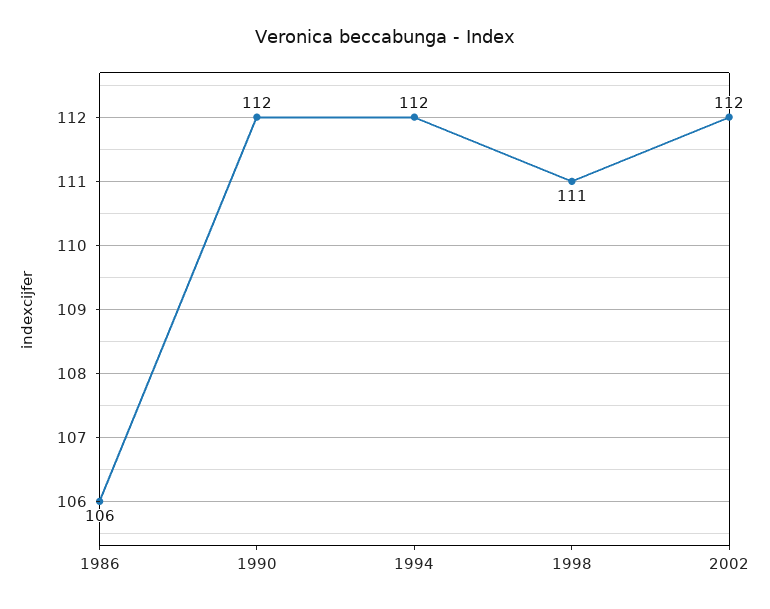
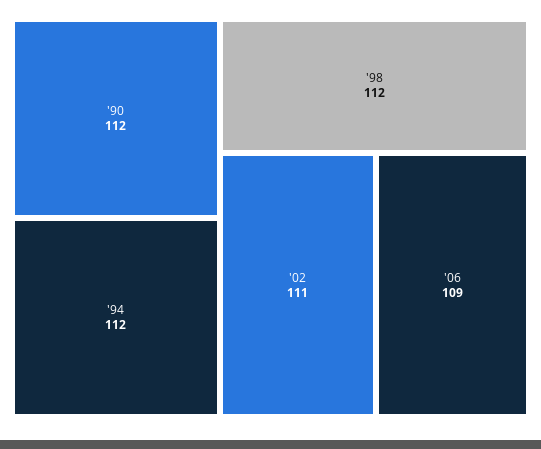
1986: 106 -> none
1998: 111 -> 112
2002: 112 -> 111
'06: none -> 109

